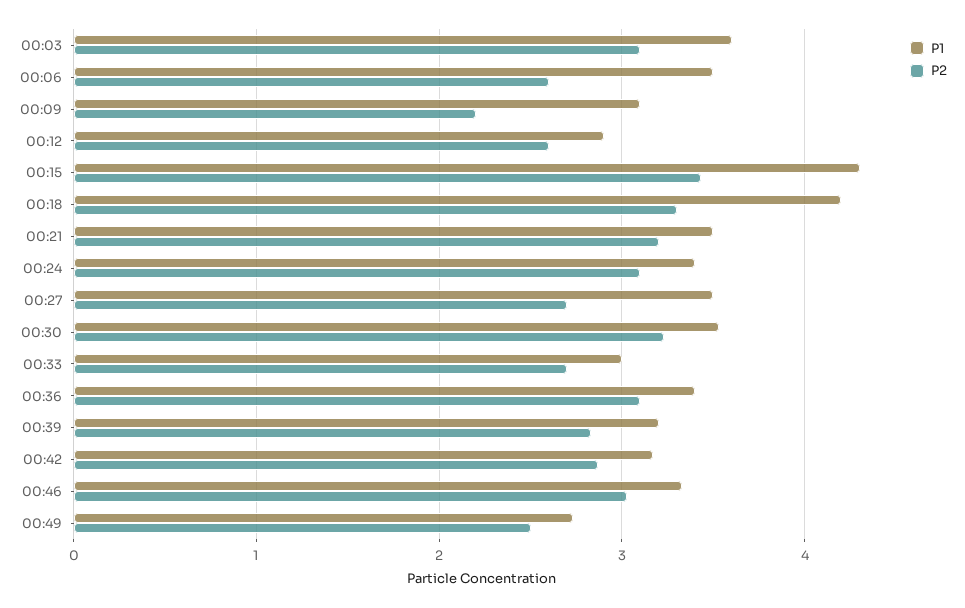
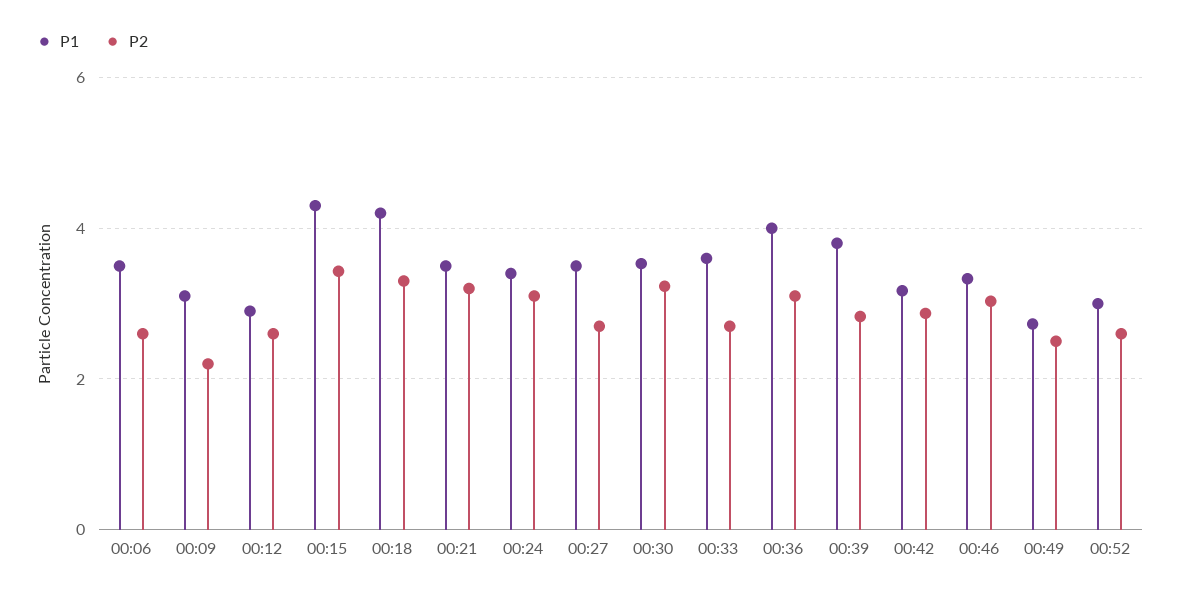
P1, 00:03: 3.6 -> none
P2, 00:03: 3.1 -> none
P1, 00:33: 3 -> 3.6
P1, 00:36: 3.4 -> 4
P1, 00:39: 3.2 -> 3.8
P1, 00:52: none -> 3
P2, 00:52: none -> 2.6

